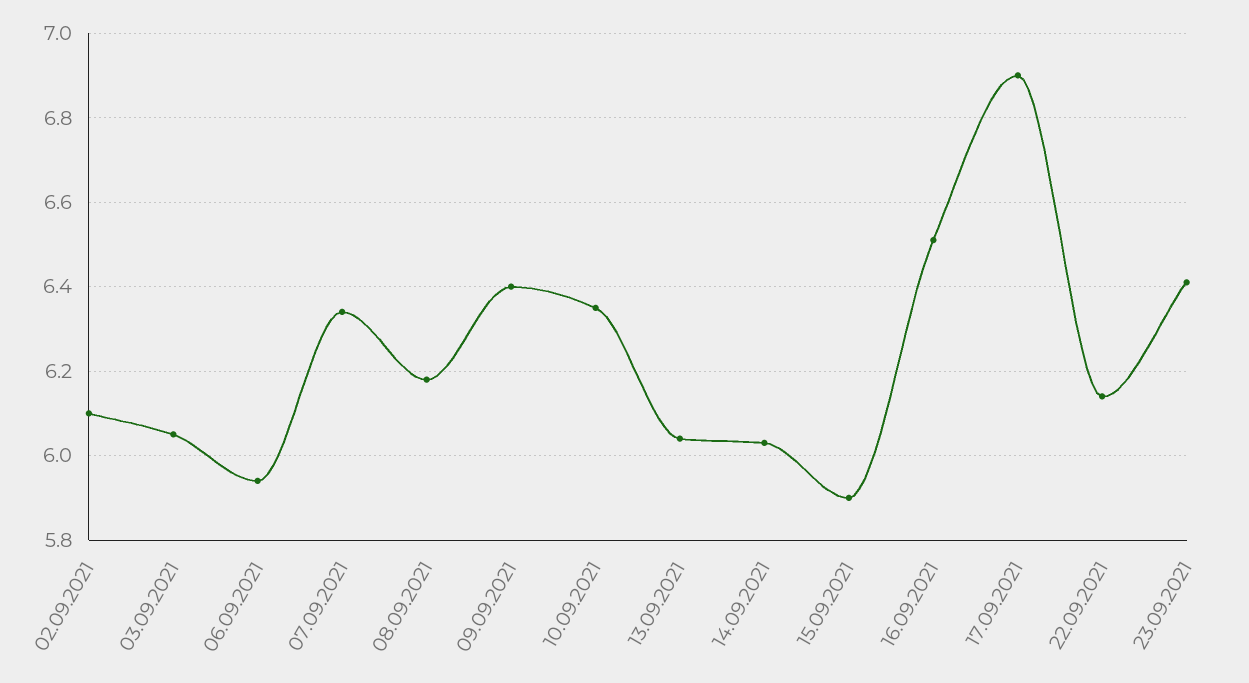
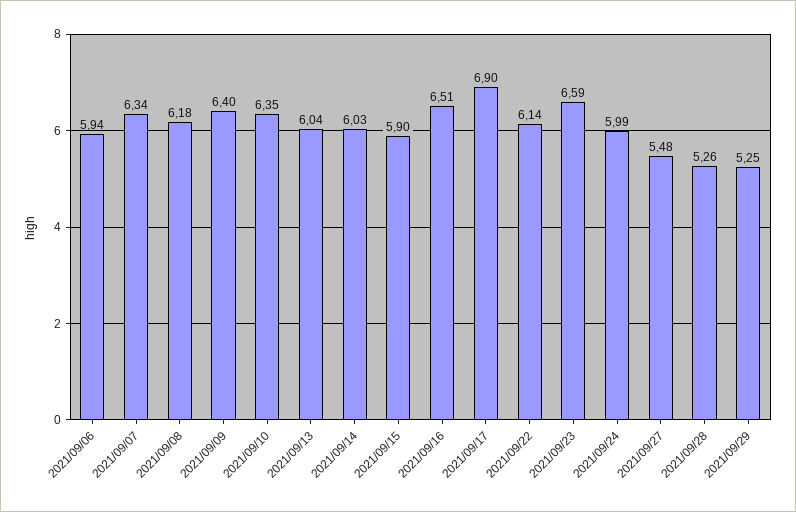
02.09.2021: 6.1 -> none
03.09.2021: 6.05 -> none
23.09.2021: 6.4 -> 6.59
2021/09/24: none -> 5.99
2021/09/27: none -> 5.48
2021/09/28: none -> 5.26
2021/09/29: none -> 5.25

